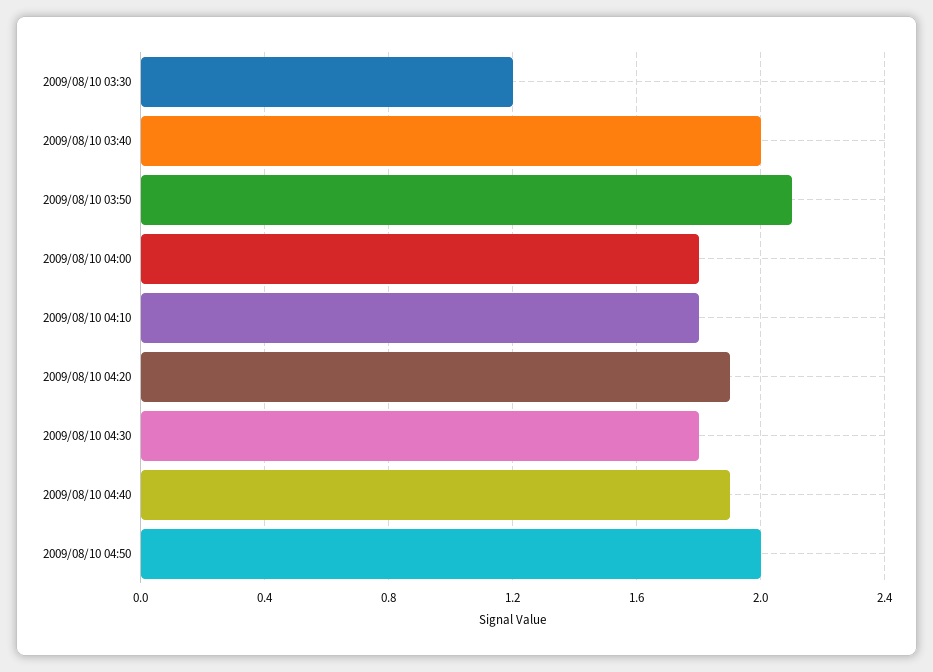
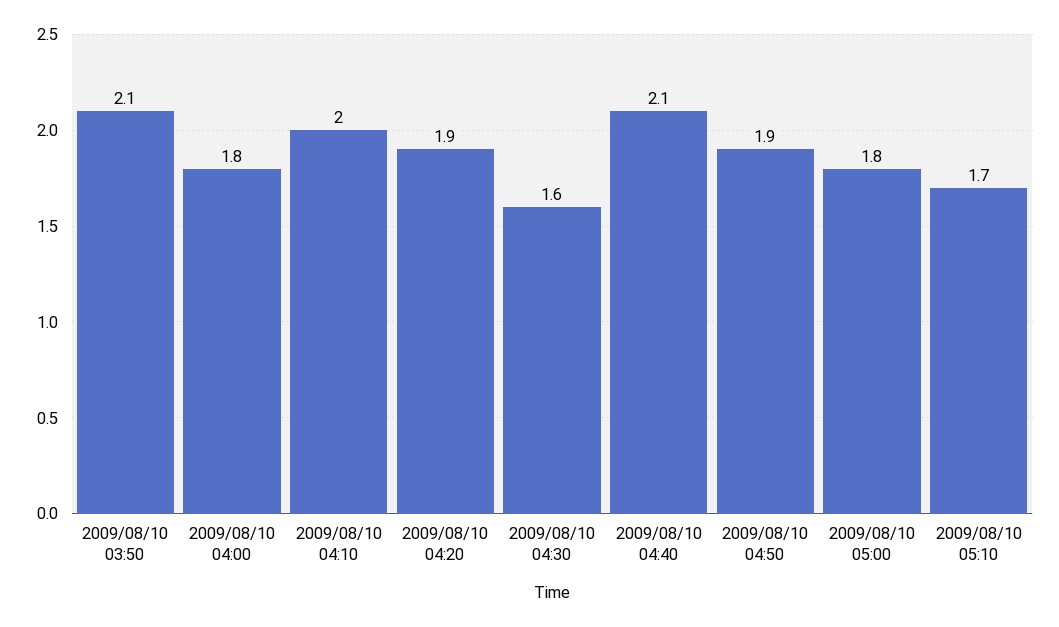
2009/08/10 03:30: 1.2 -> none
2009/08/10 03:40: 2 -> none
2009/08/10 04:10: 1.8 -> 2
2009/08/10 04:30: 1.8 -> 1.6
2009/08/10 04:40: 1.9 -> 2.1
2009/08/10 04:50: 2 -> 1.9
2009/08/10 05:00: none -> 1.8
2009/08/10 05:10: none -> 1.7

